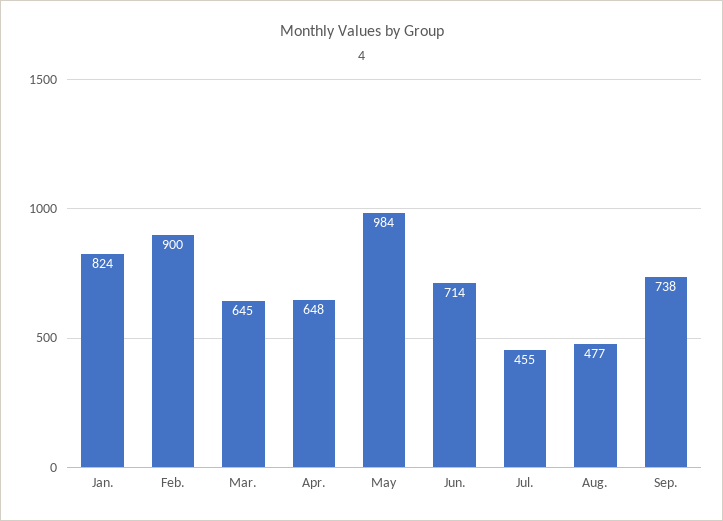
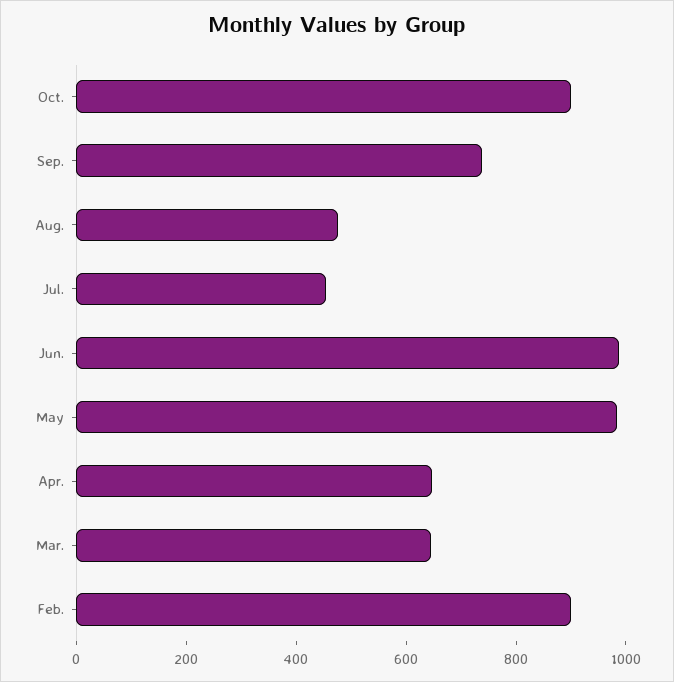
Jan.: 824 -> none
Jun.: 714 -> 1000
Oct.: none -> 900

